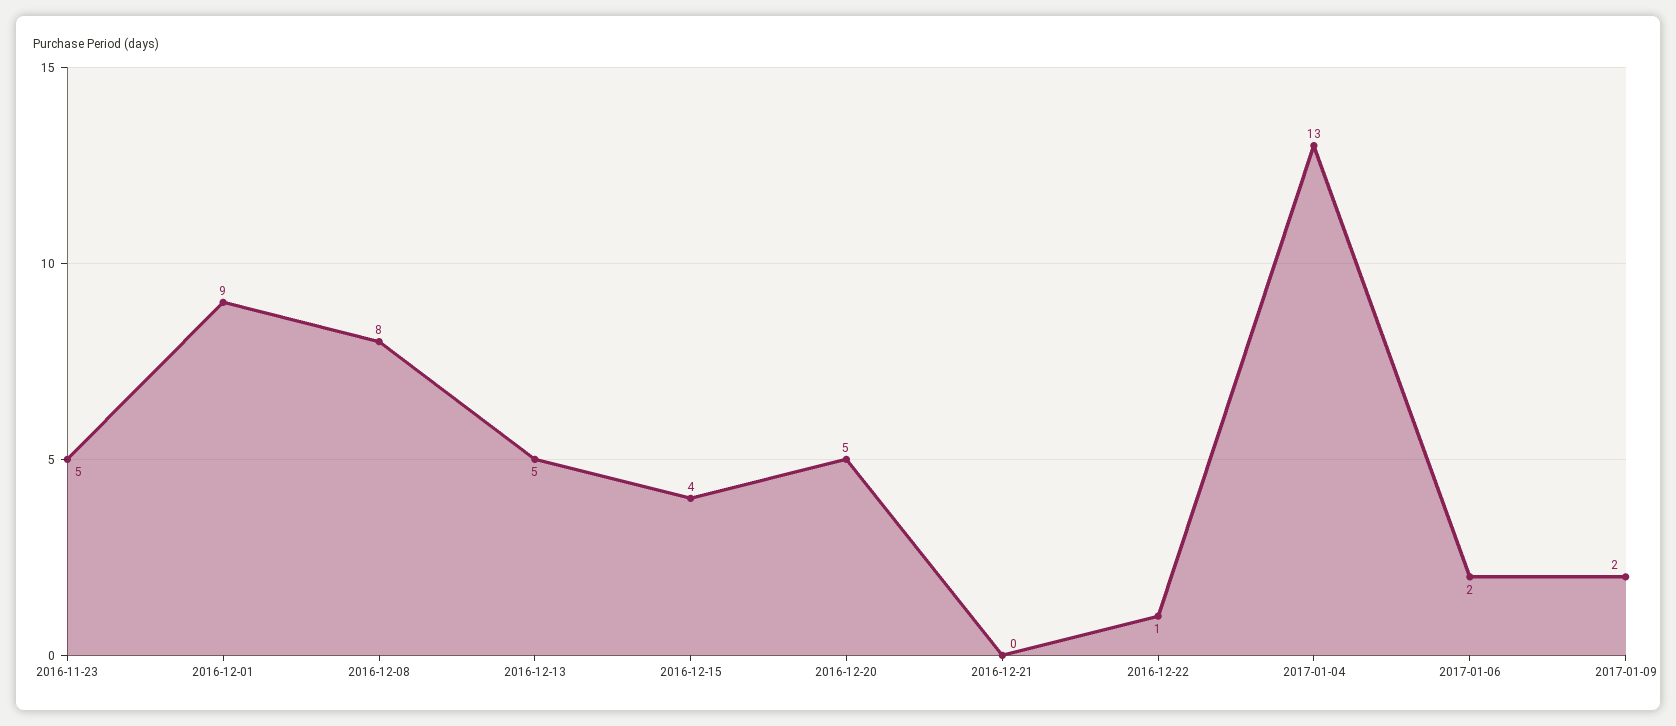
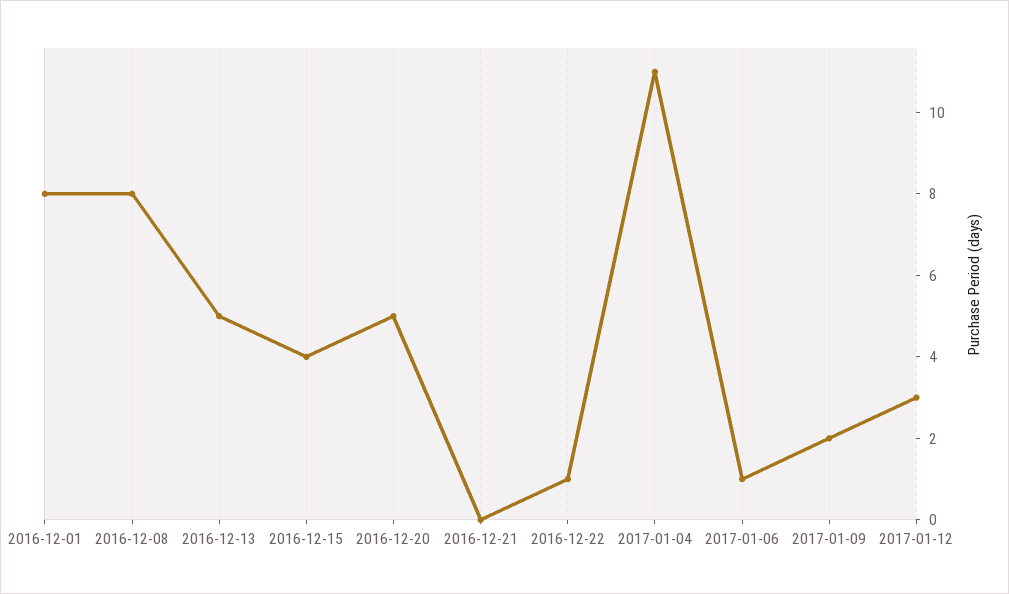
2016-11-23: 5 -> none
2016-12-01: 9 -> 8
2017-01-04: 13 -> 11
2017-01-06: 2 -> 1
2017-01-12: none -> 3

